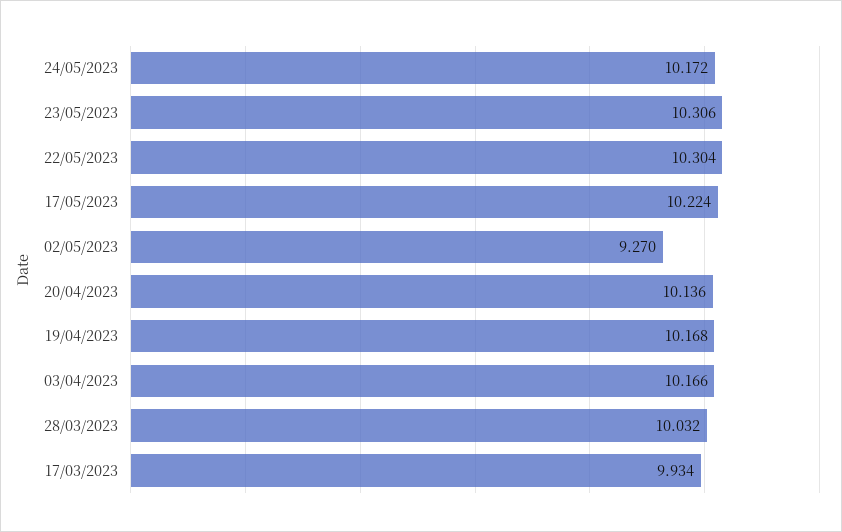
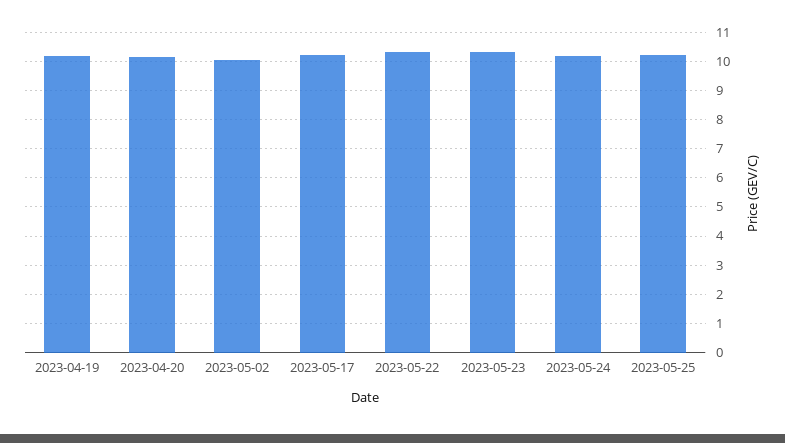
02/05/2023: 9.27 -> 10
03/04/2023: 10.166 -> none
28/03/2023: 10.032 -> none
17/03/2023: 9.934 -> none
2023-05-25: none -> 10.25

